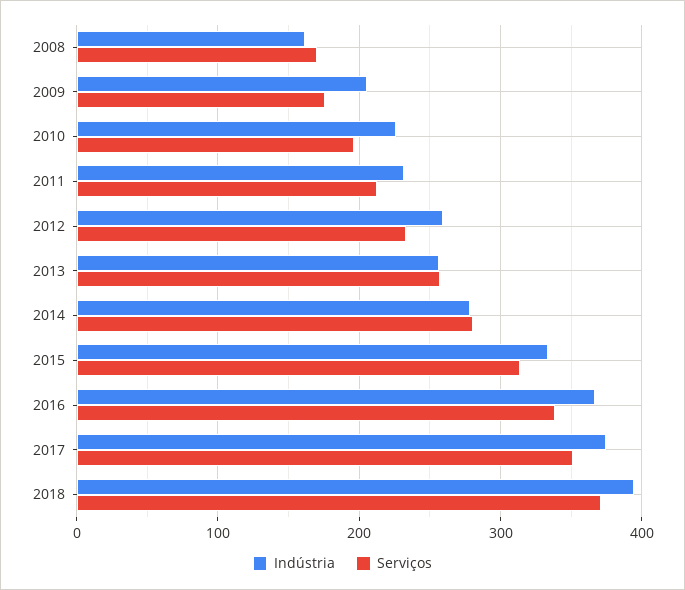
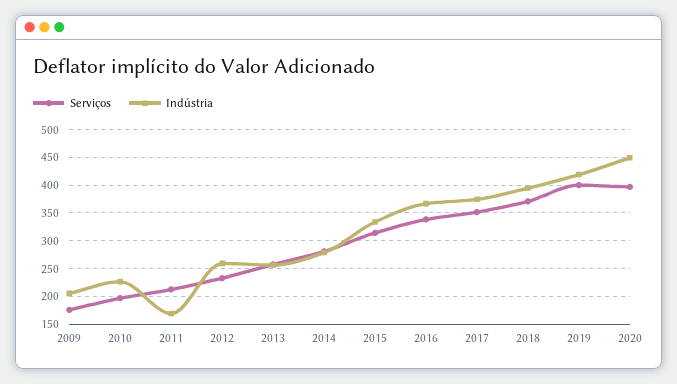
Indústria, 2008: 160 -> none
Serviços, 2008: 170 -> none
Indústria, 2011: 230 -> 175
Serviços, 2019: none -> 400
Indústria, 2019: none -> 425
Serviços, 2020: none -> 400
Indústria, 2020: none -> 450

